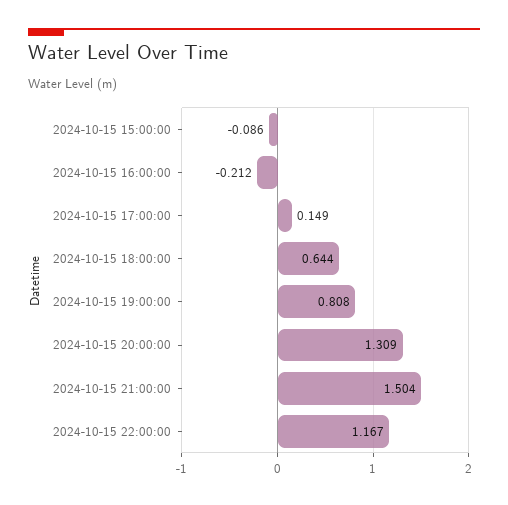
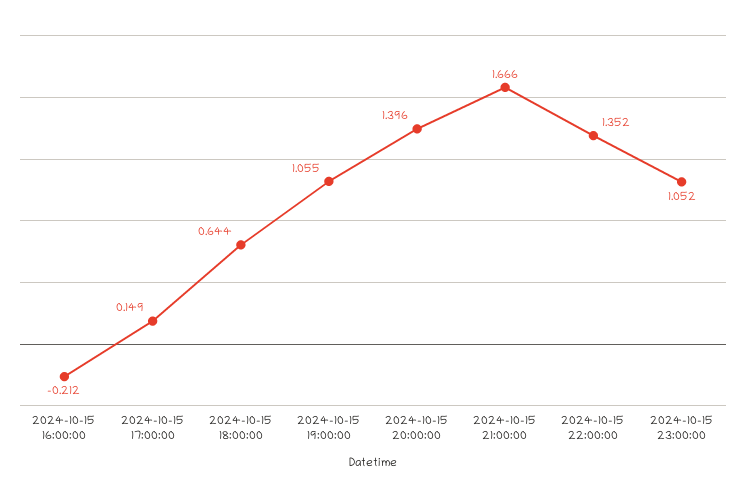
2024-10-15 15:00:00: -0.086 -> none
2024-10-15 19:00:00: 0.808 -> 1.055
2024-10-15 20:00:00: 1.309 -> 1.396
2024-10-15 21:00:00: 1.504 -> 1.666
2024-10-15 22:00:00: 1.167 -> 1.352
2024-10-15 23:00:00: none -> 1.052

